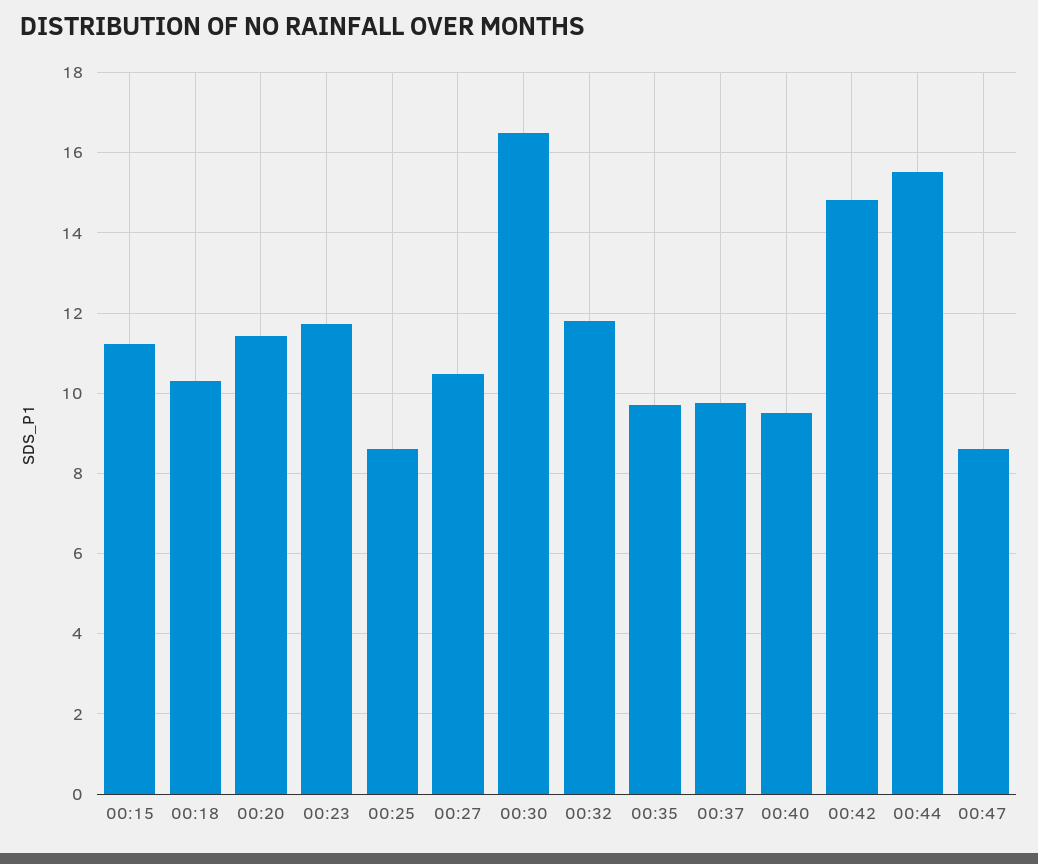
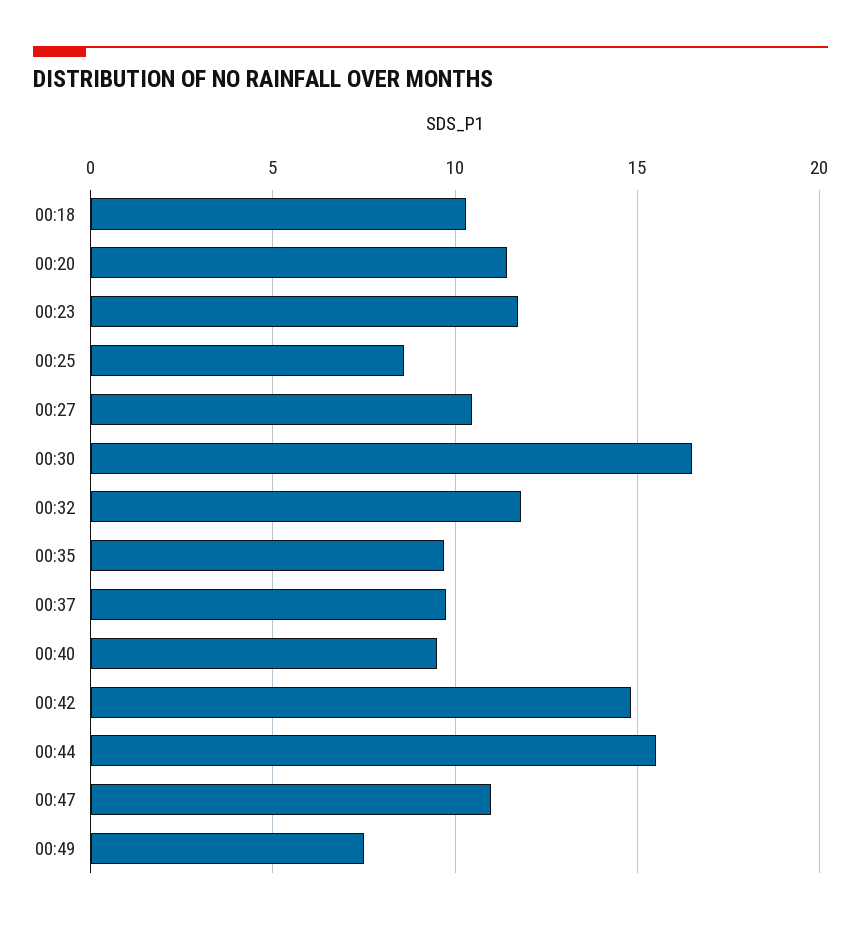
00:15: 11.2 -> none
00:47: 8.6 -> 11
00:49: none -> 7.5

